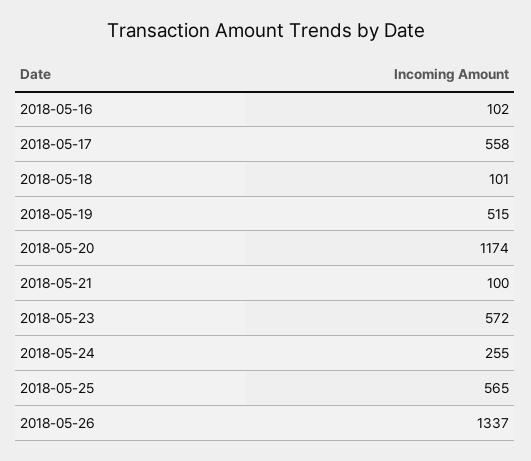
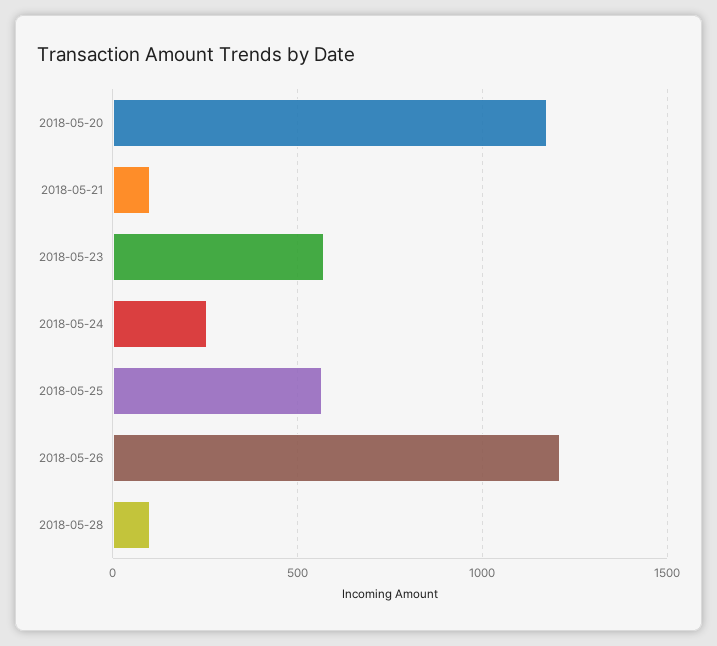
2018-05-16: 102 -> none
2018-05-17: 558 -> none
2018-05-18: 101 -> none
2018-05-19: 515 -> none
2018-05-26: 1337 -> 1200
2018-05-28: none -> 100

